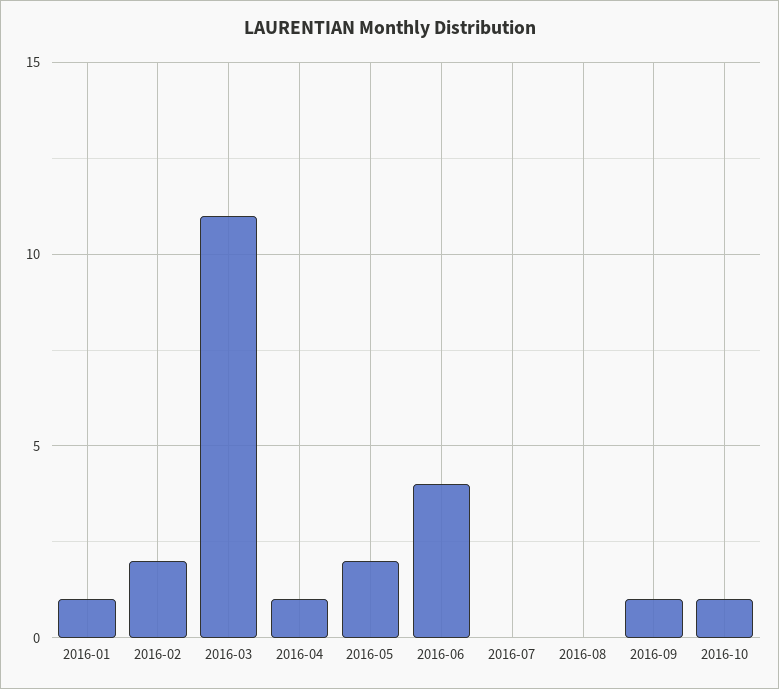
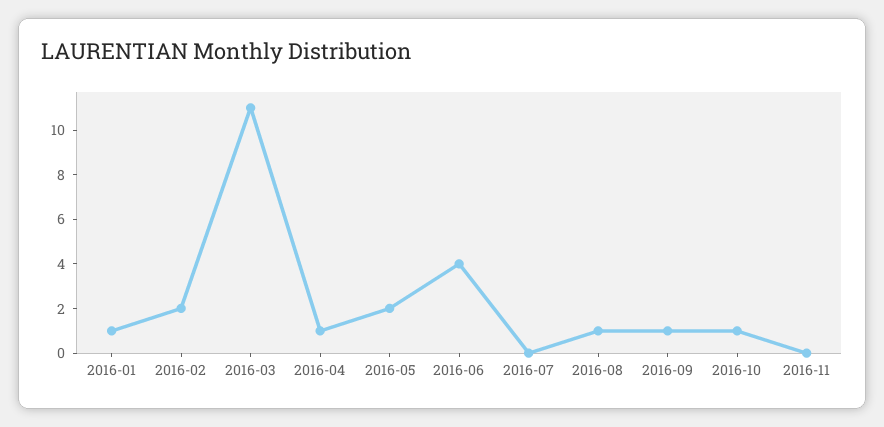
2016-08: 0 -> 1
2016-11: none -> 0

